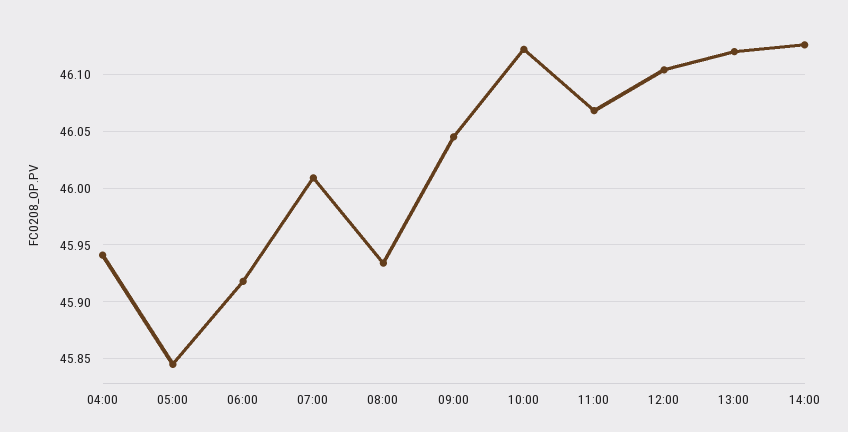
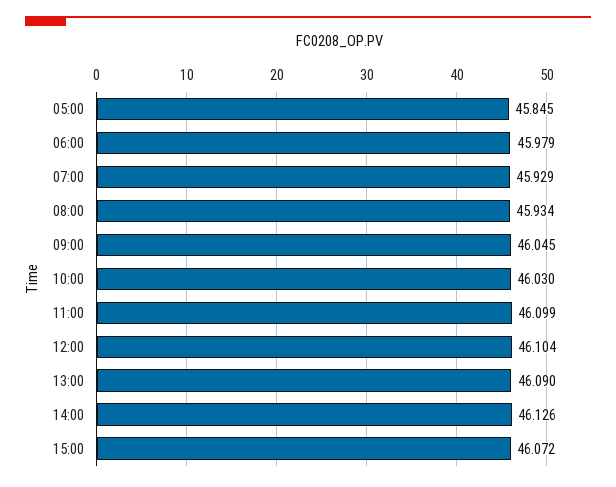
04:00: 45.94 -> none
06:00: 45.92 -> 45.979
07:00: 46.01 -> 45.929
10:00: 46.12 -> 46.03
11:00: 46.07 -> 46.099
13:00: 46.12 -> 46.09
15:00: none -> 46.072

